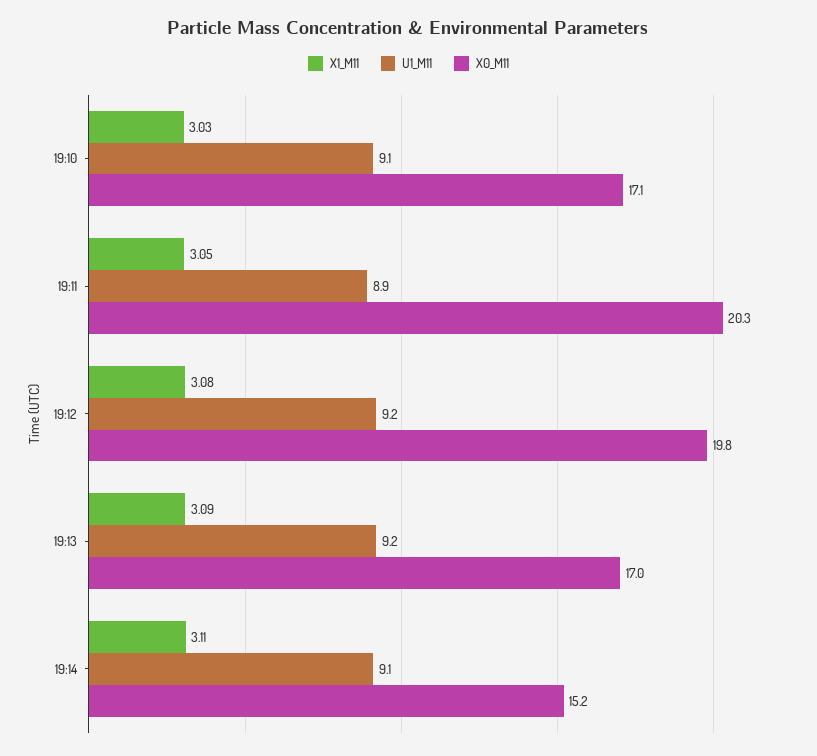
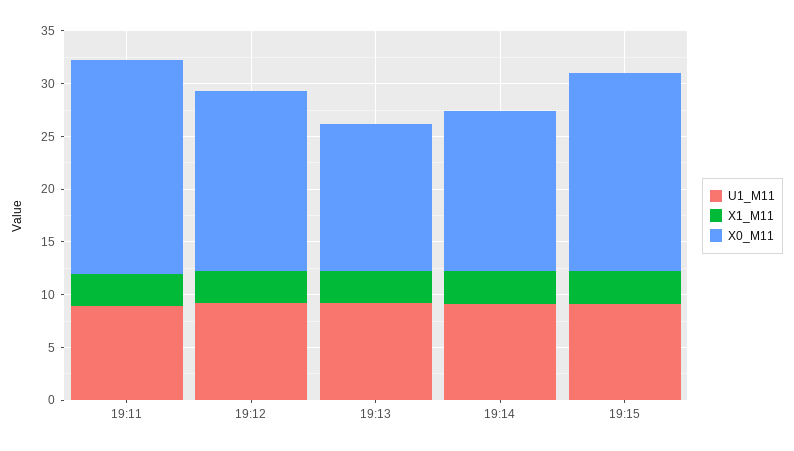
X1_M11, 19:10: 3.03 -> none
U1_M11, 19:10: 9.1 -> none
X0_M11, 19:10: 17.1 -> none
X0_M11, 19:12: 19.8 -> 17
X0_M11, 19:13: 17 -> 14
U1_M11, 19:15: none -> 9
X1_M11, 19:15: none -> 3
X0_M11, 19:15: none -> 19

